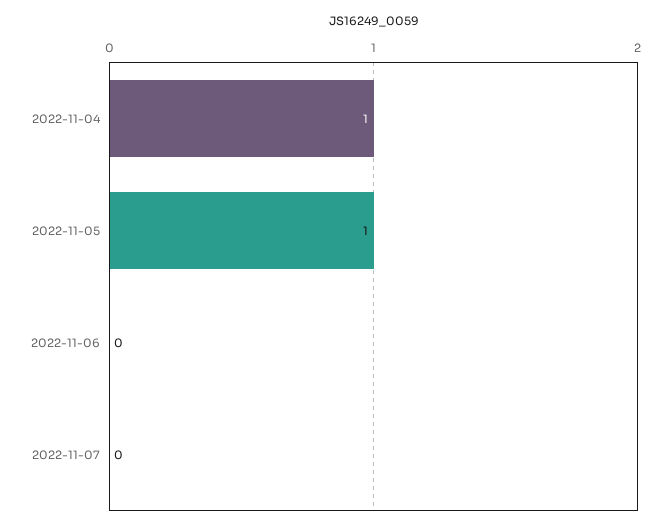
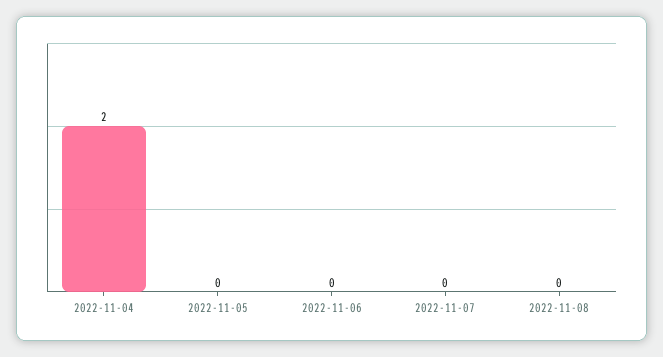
2022-11-04: 1 -> 2
2022-11-05: 1 -> 0
2022-11-08: none -> 0

